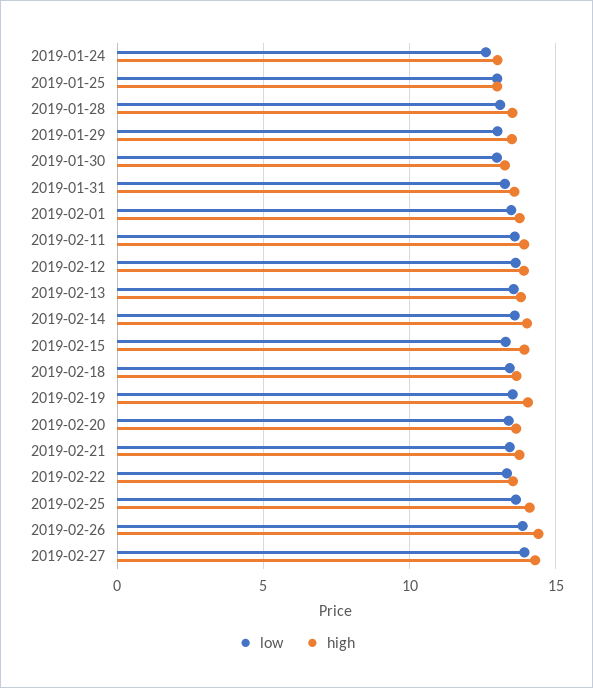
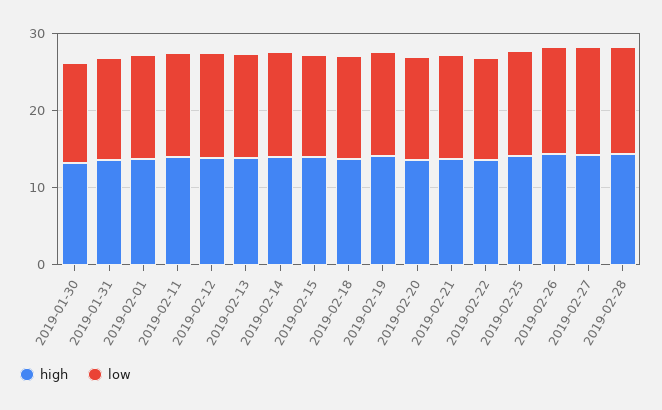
low, 2019-01-24: 12.5 -> none
high, 2019-01-24: 13 -> none
low, 2019-01-25: 13 -> none
high, 2019-01-25: 13 -> none
low, 2019-01-28: 13 -> none
high, 2019-01-28: 13.5 -> none
low, 2019-01-29: 13 -> none
high, 2019-01-29: 13.5 -> none
high, 2019-02-28: none -> 14
low, 2019-02-28: none -> 14

